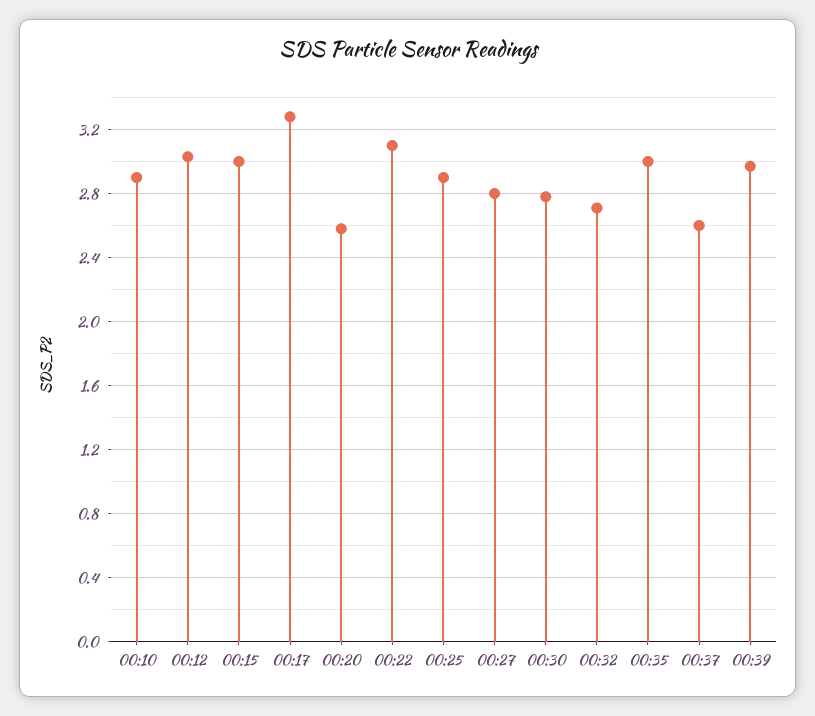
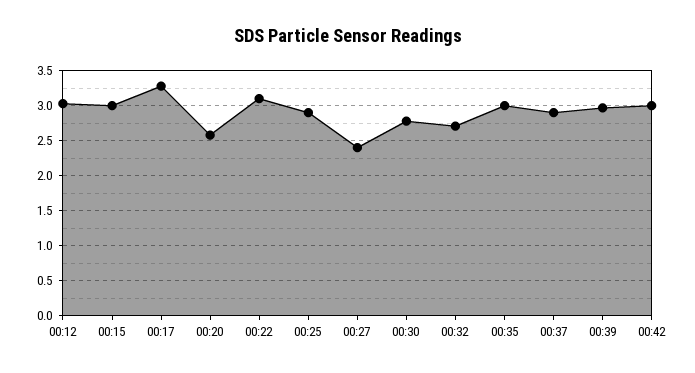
00:10: 2.9 -> none
00:27: 2.8 -> 2.4
00:37: 2.6 -> 2.9
00:42: none -> 3

